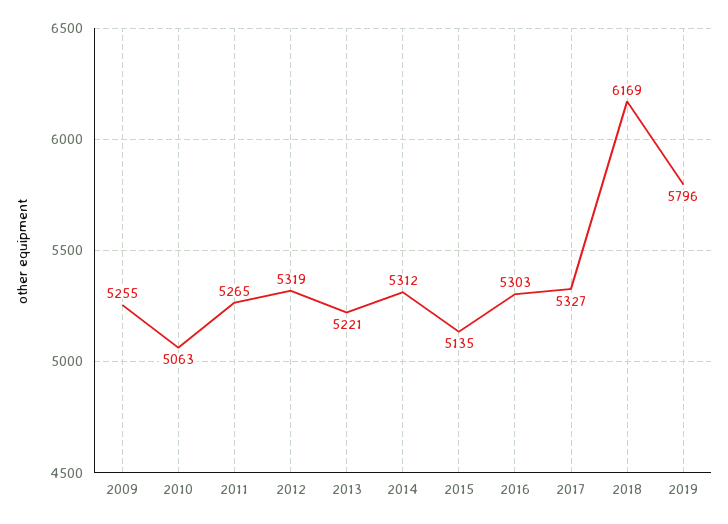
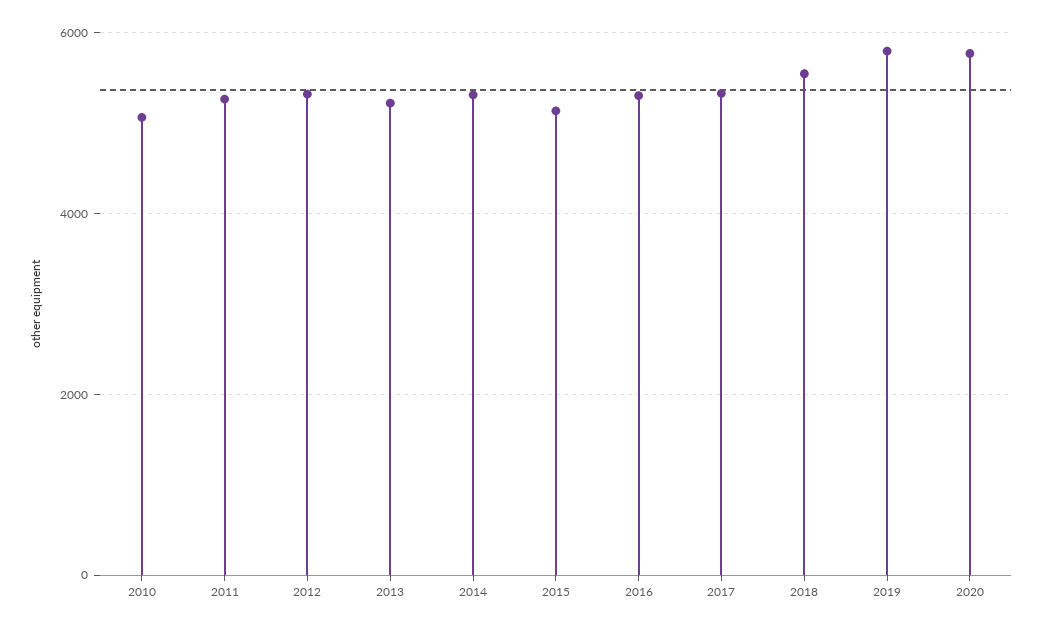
2009: 5255 -> none
2018: 6169 -> 5600
2020: none -> 5800

